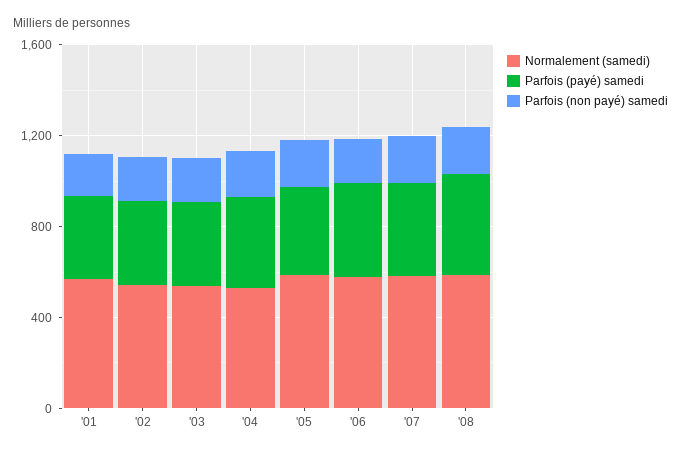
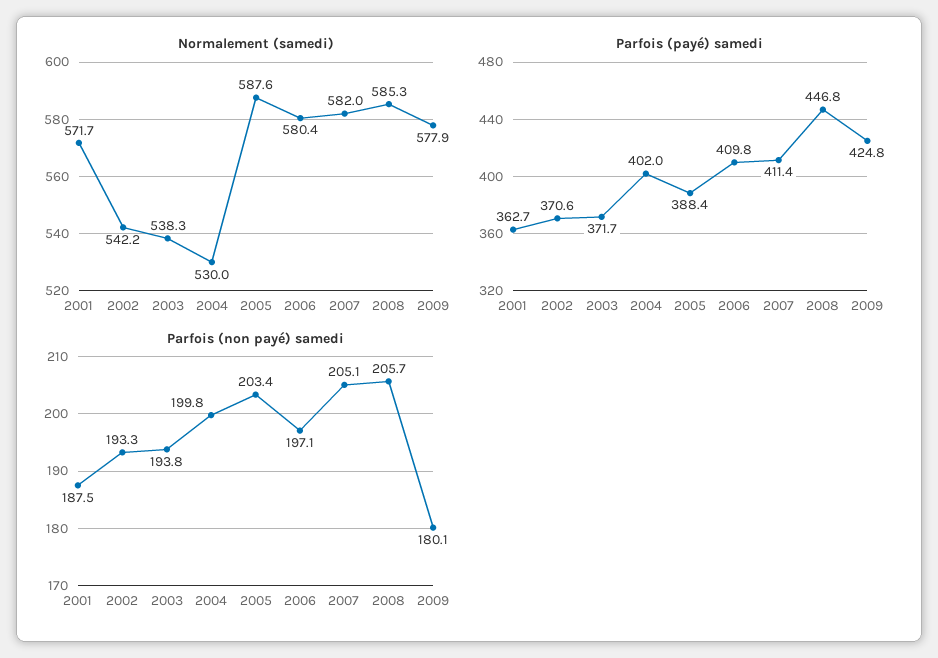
Normalement (samedi), 2009: none -> 577.9
Parfois (payé) samedi, 2009: none -> 424.8
Parfois (non payé) samedi, 2009: none -> 180.1

